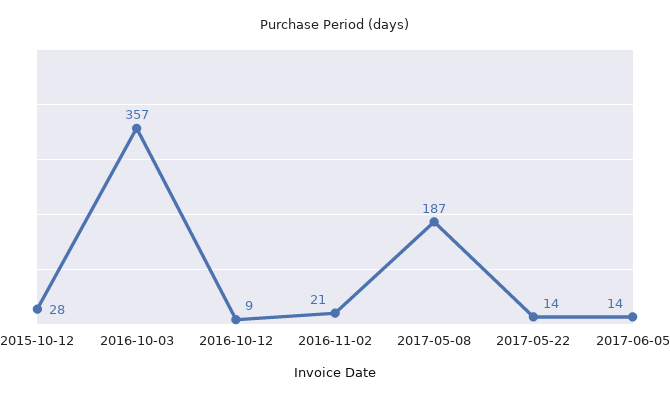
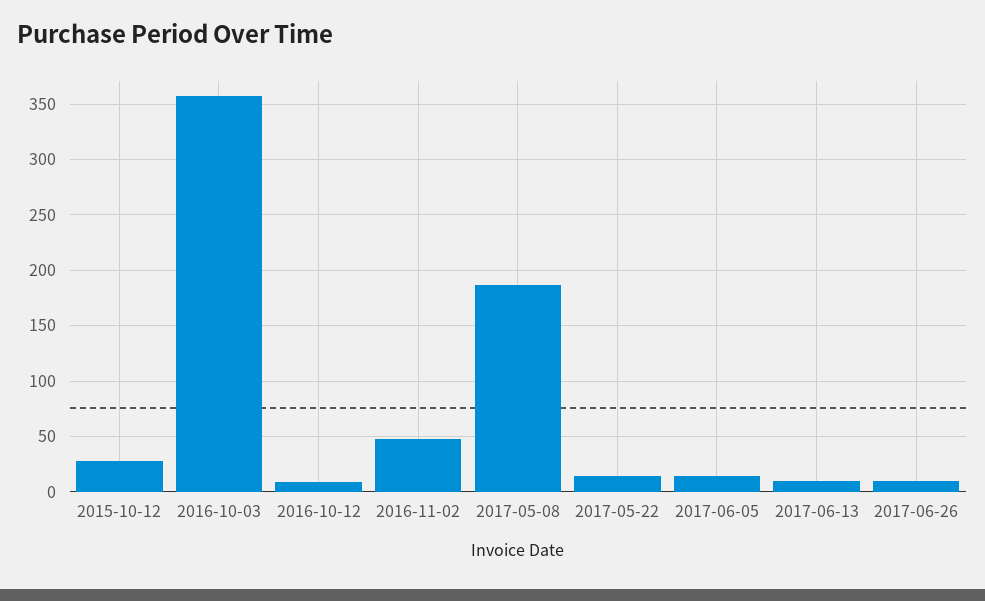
2016-11-02: 21 -> 50
2017-06-13: none -> 10
2017-06-26: none -> 10

